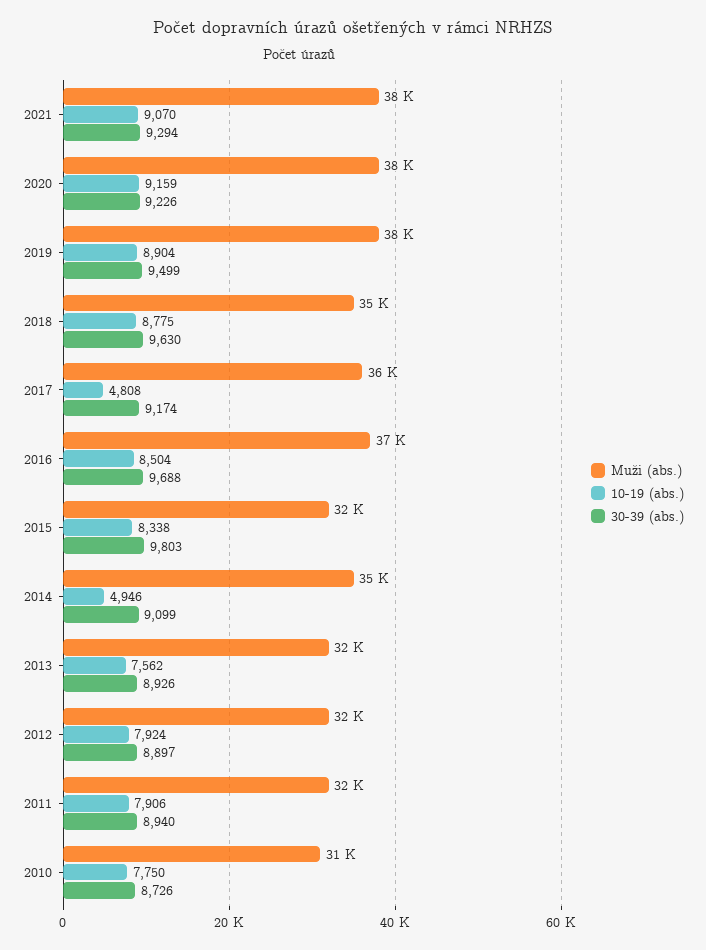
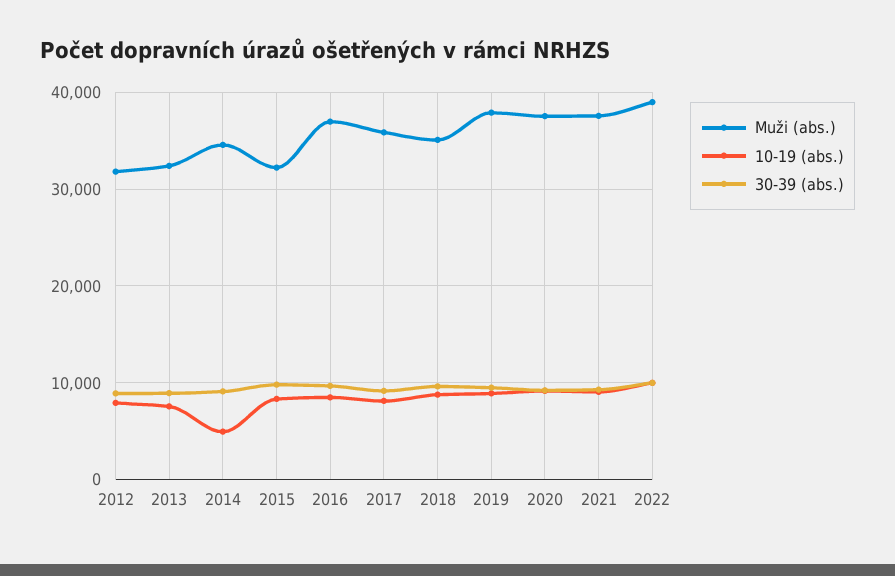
10-19 (abs.), 2017: 4808 -> 8000
Muži (abs.), 2011: 32000 -> none
10-19 (abs.), 2011: 7906 -> none
30-39 (abs.), 2011: 8940 -> none
Muži (abs.), 2010: 31000 -> none
10-19 (abs.), 2010: 7750 -> none
30-39 (abs.), 2010: 8726 -> none
Muži (abs.), 2022: none -> 39000
10-19 (abs.), 2022: none -> 10000
30-39 (abs.), 2022: none -> 10000

